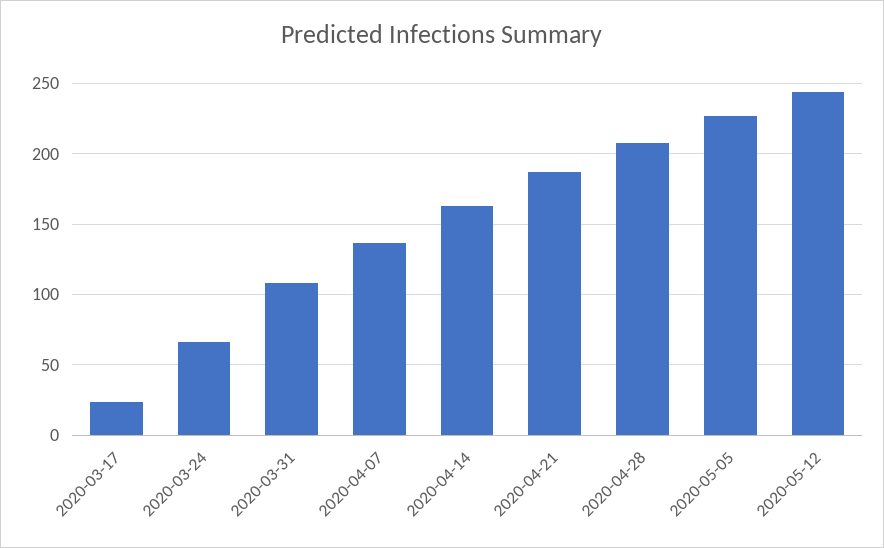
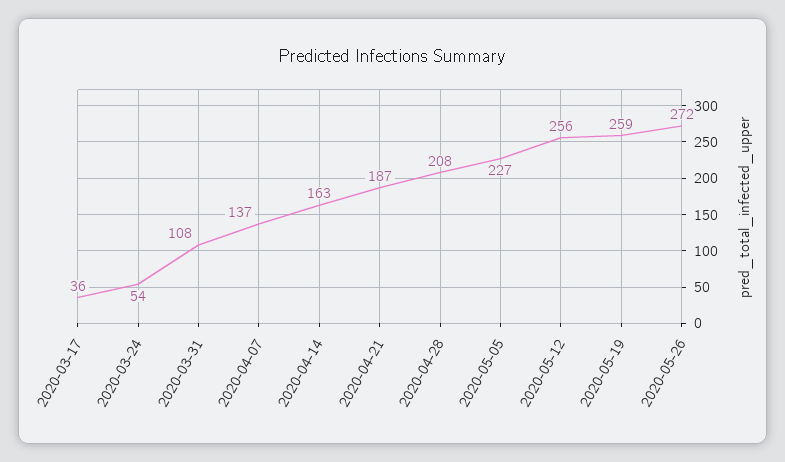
2020-03-17: 25 -> 36
2020-03-24: 65 -> 54
2020-05-12: 245 -> 256
2020-05-19: none -> 259
2020-05-26: none -> 272

